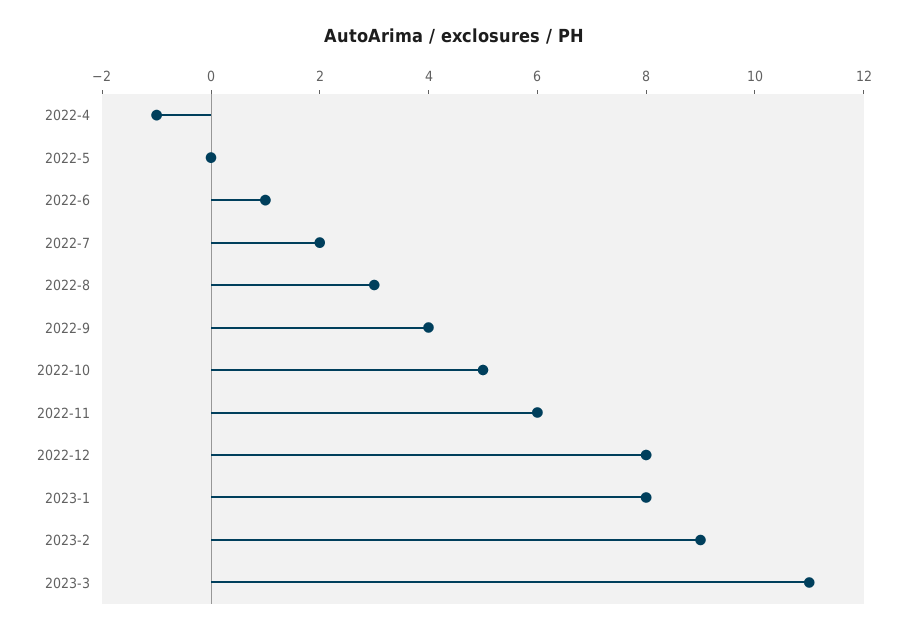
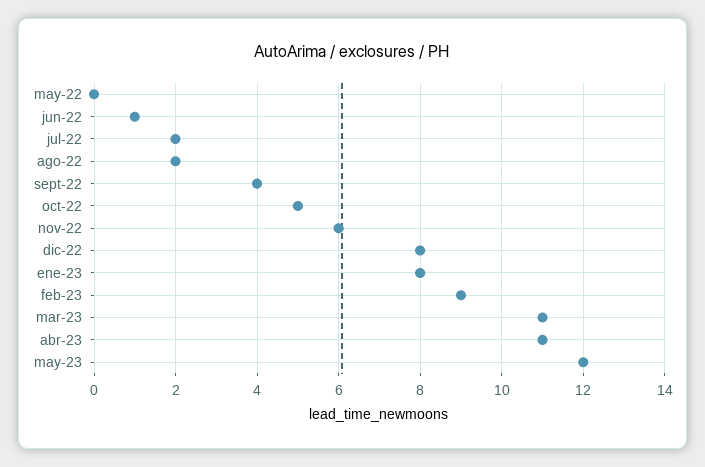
2022-4: -1 -> none
2022-8: 3 -> 2
abr-23: none -> 11
may-23: none -> 12

